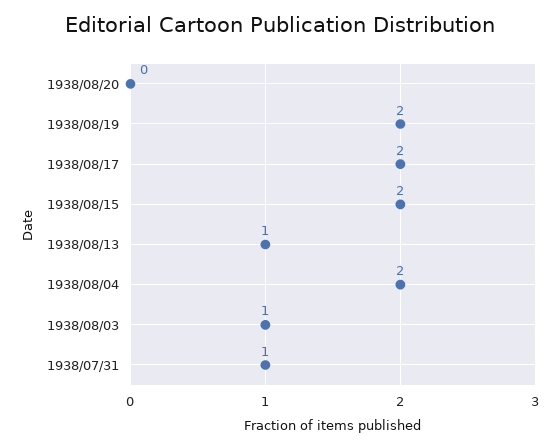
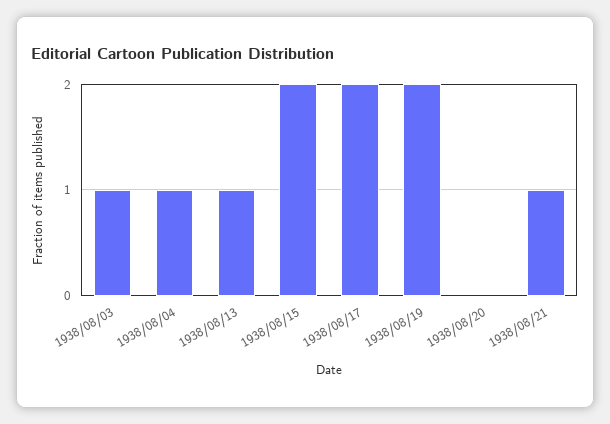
1938/08/04: 2 -> 1
1938/07/31: 1 -> none
1938/08/21: none -> 1

